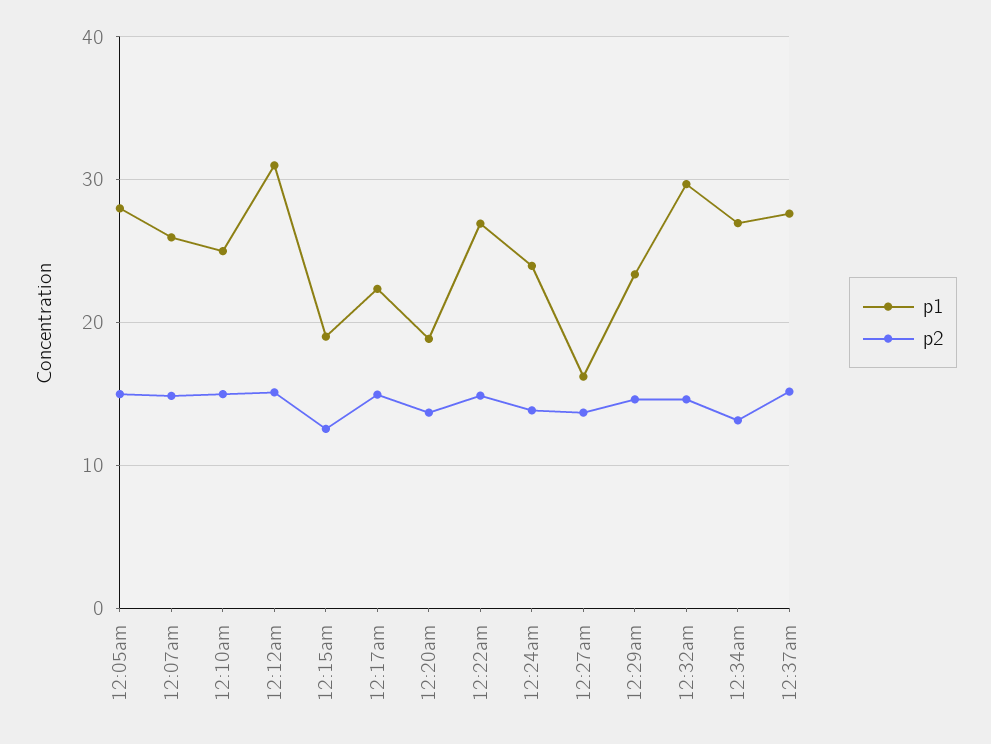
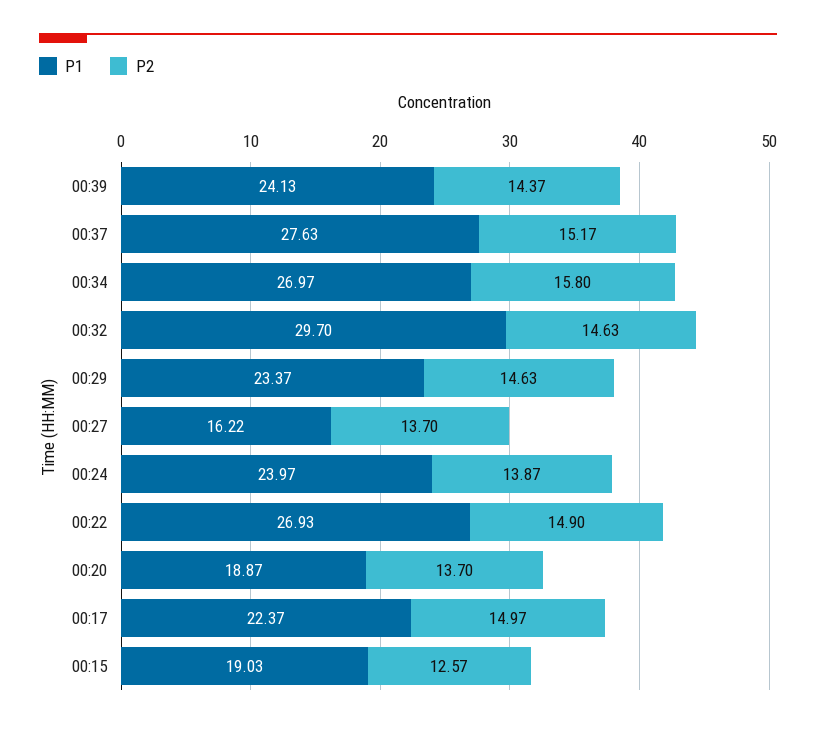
p1, 12:05am: 28 -> none
p2, 12:05am: 15 -> none
p1, 12:07am: 26 -> none
p2, 12:07am: 15 -> none
p1, 12:10am: 25 -> none
p2, 12:10am: 15 -> none
p1, 12:12am: 31 -> none
p2, 12:12am: 15 -> none
p2, 12:34am: 13 -> 15.8
p1, 00:39: none -> 24.13
p2, 00:39: none -> 14.37

